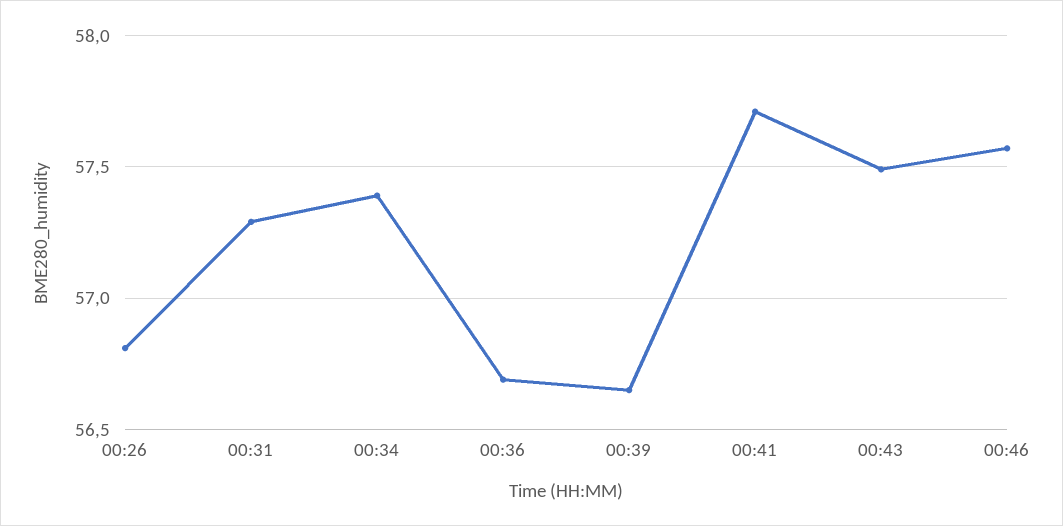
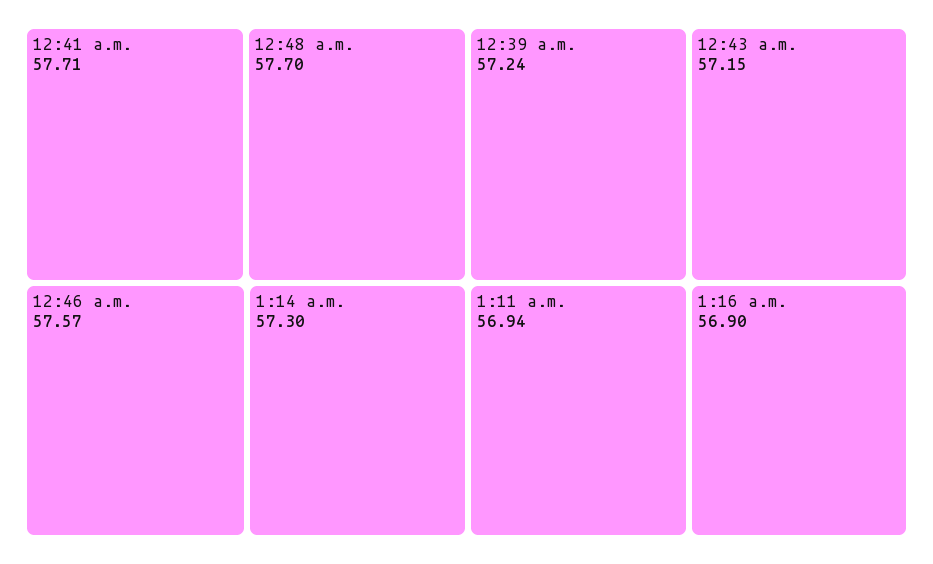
00:26: 56.8 -> none
00:31: 57.3 -> none
00:34: 57.4 -> none
00:36: 56.7 -> none
00:39: 56.65 -> 57.24
00:43: 57.5 -> 57.15
12:48 a.m.: none -> 57.7
1:14 a.m.: none -> 57.3
1:11 a.m.: none -> 56.94
1:16 a.m.: none -> 56.9

